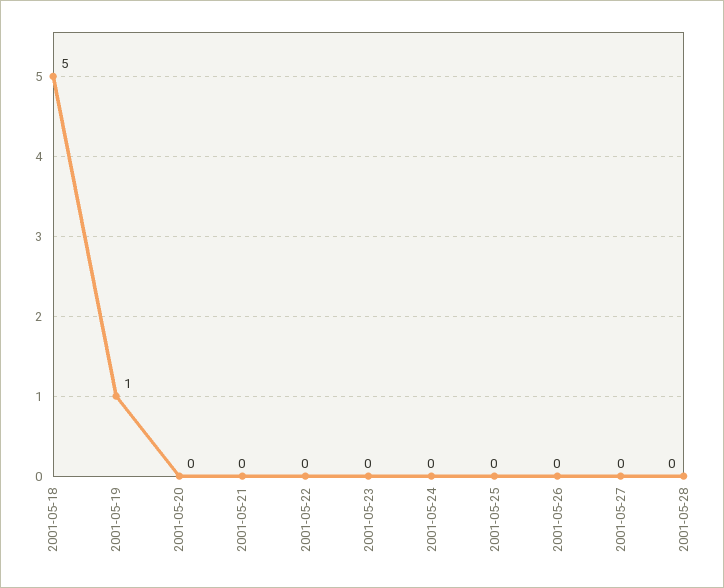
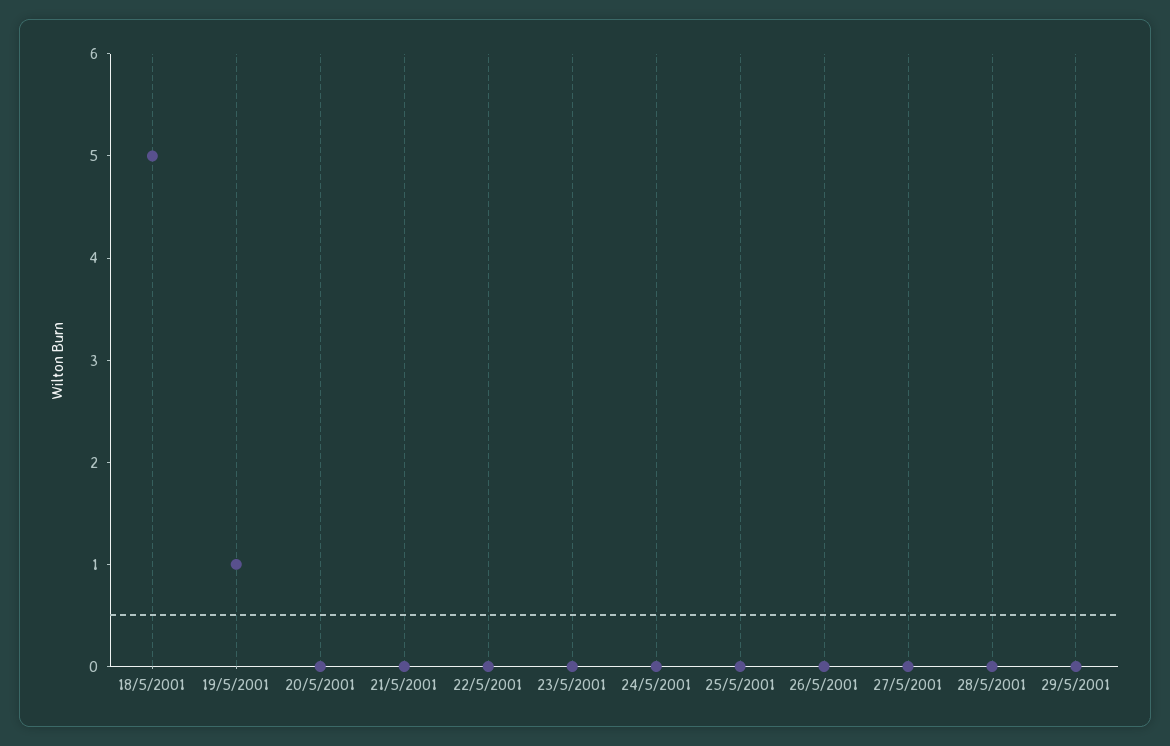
29/5/2001: none -> 0

